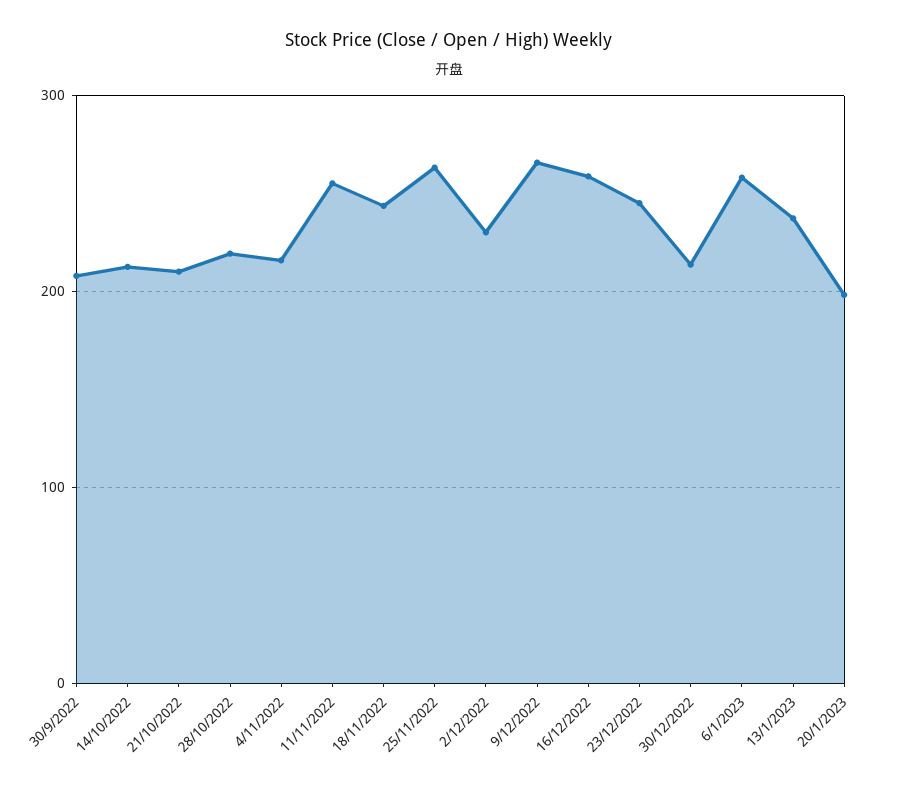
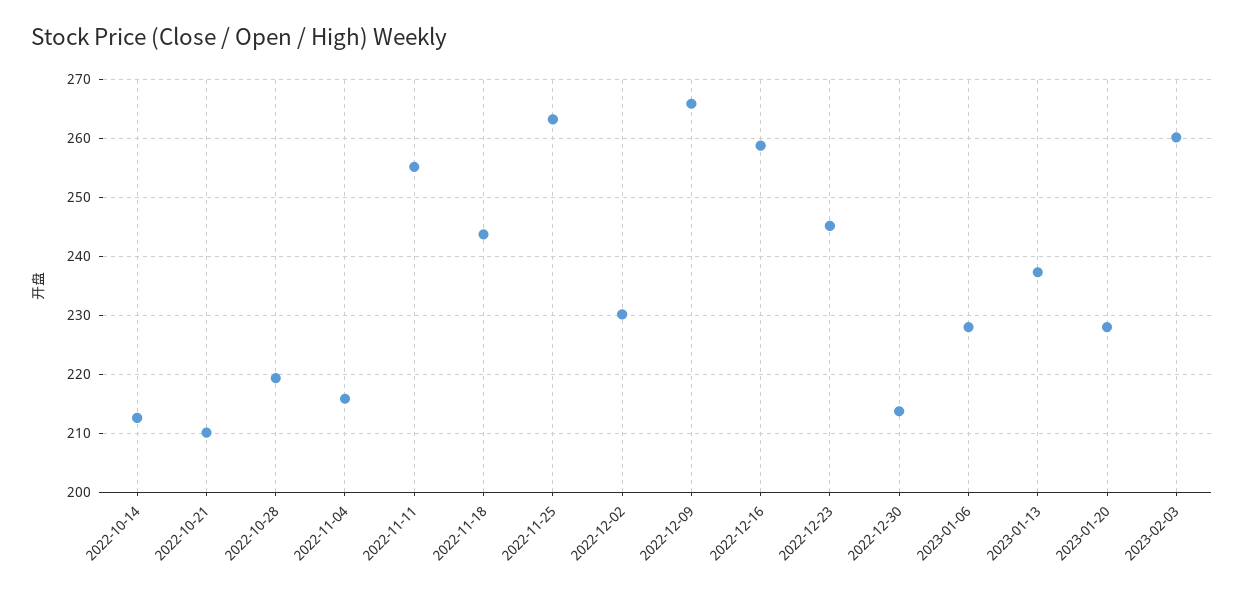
30/9/2022: 210 -> none
6/1/2023: 260 -> 228
20/1/2023: 200 -> 228
2023-02-03: none -> 260

